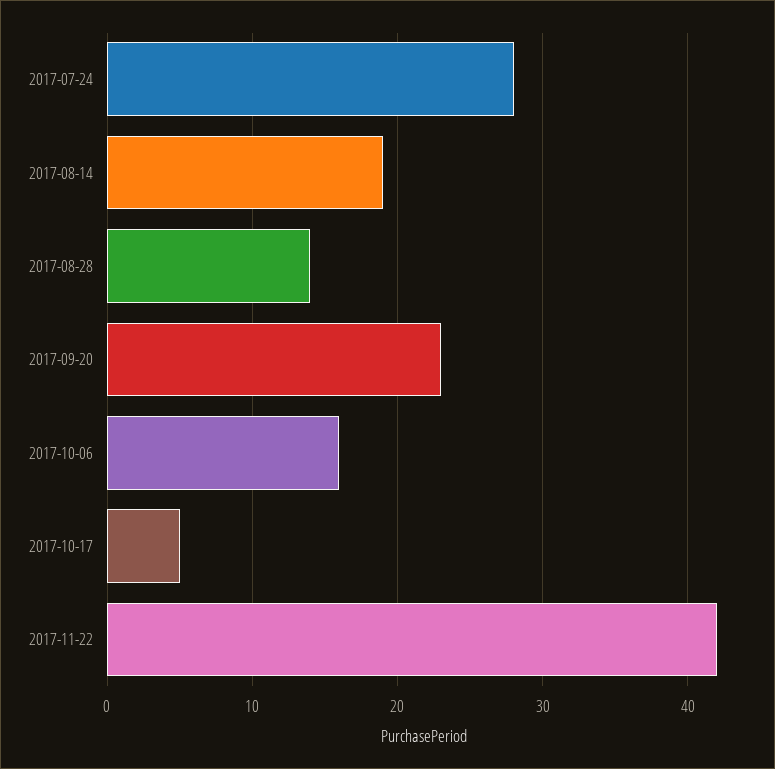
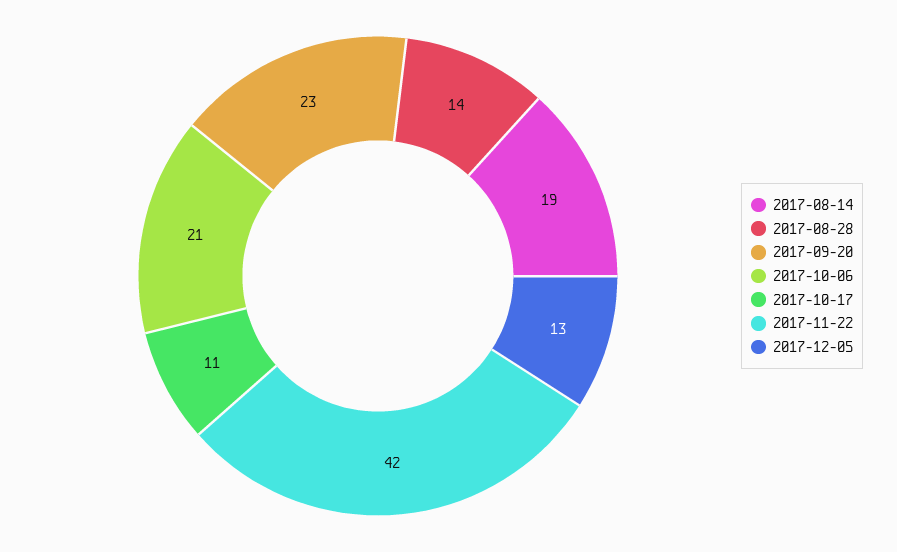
2017-07-24: 28 -> none
2017-10-06: 16 -> 21
2017-10-17: 5 -> 11
2017-12-05: none -> 13

